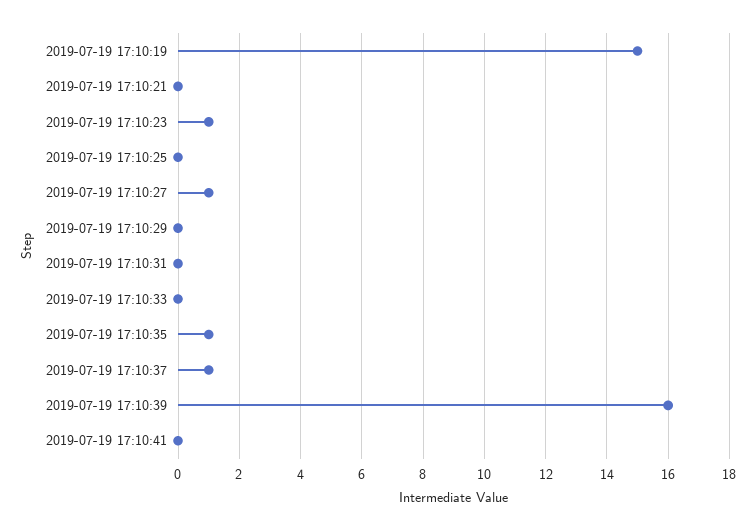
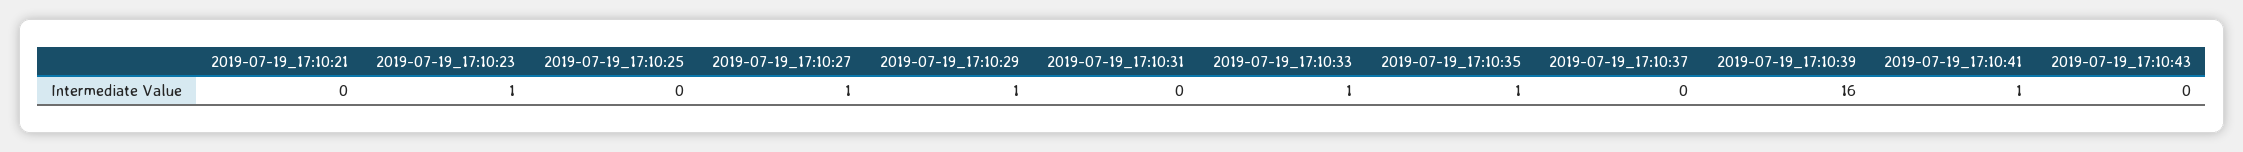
2019-07-19 17:10:19: 15 -> none
2019-07-19 17:10:29: 0 -> 1
2019-07-19 17:10:33: 0 -> 1
2019-07-19 17:10:37: 1 -> 0
2019-07-19 17:10:41: 0 -> 1
2019-07-19_17:10:43: none -> 0

